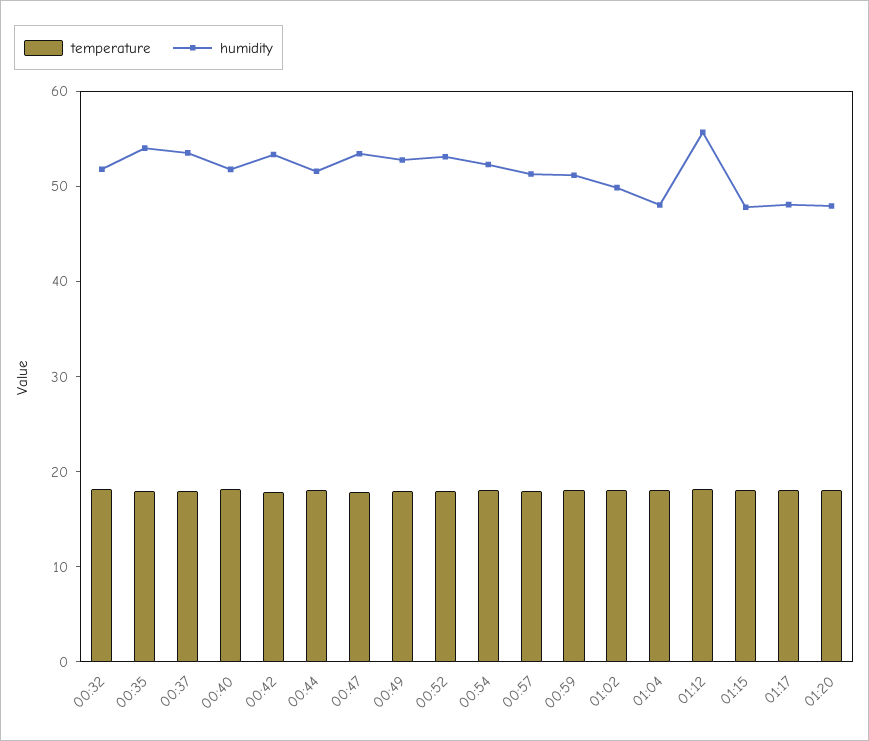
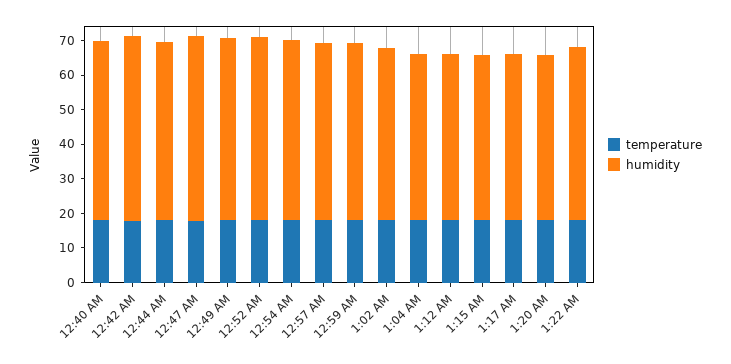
temperature, 00:32: 18 -> none
humidity, 00:32: 52 -> none
temperature, 00:35: 18 -> none
humidity, 00:35: 54 -> none
temperature, 00:37: 18 -> none
humidity, 00:37: 54 -> none
humidity, 01:12: 56 -> 47.5
temperature, 1:22 AM: none -> 17.5
humidity, 1:22 AM: none -> 50

